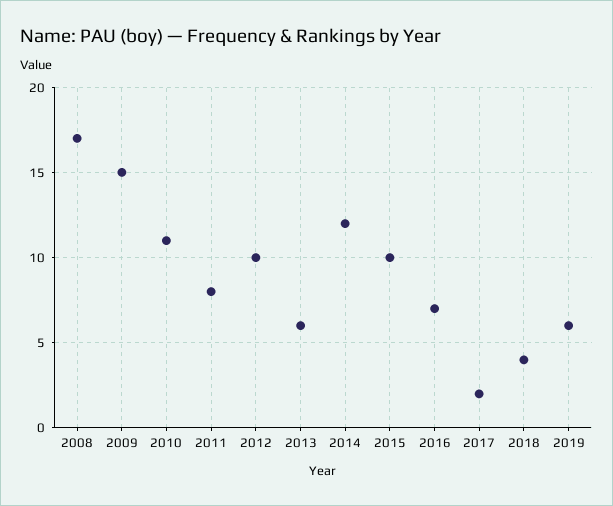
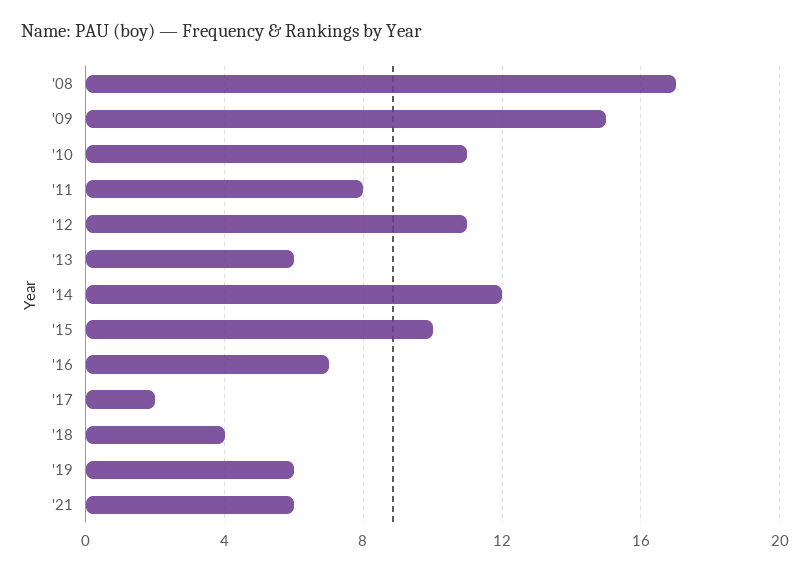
2012: 10 -> 11
'21: none -> 6

